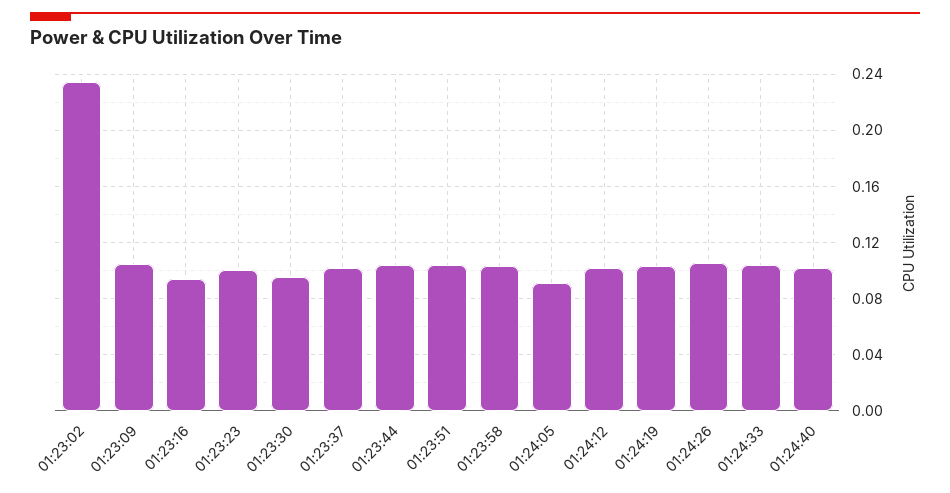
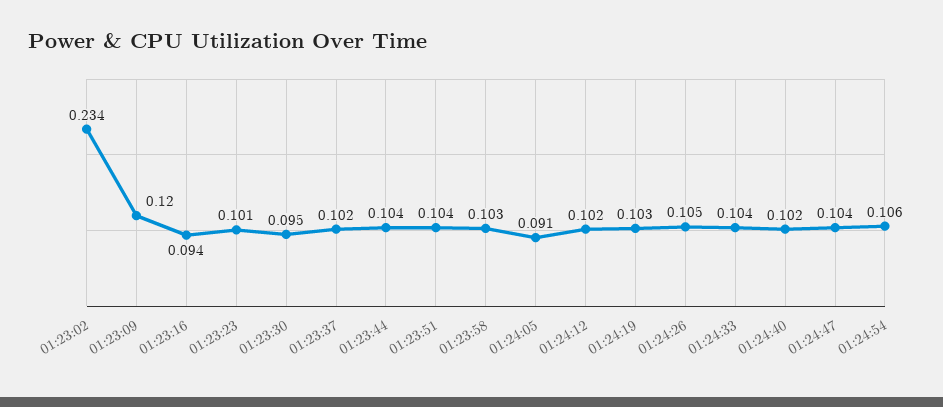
01:23:09: 0.105 -> 0.12
01:24:47: none -> 0.104
01:24:54: none -> 0.106

